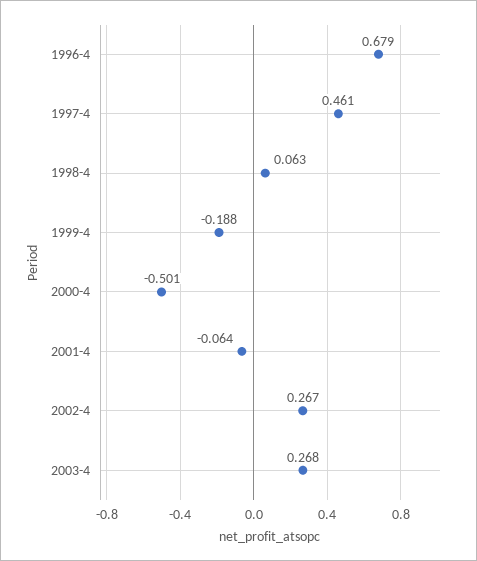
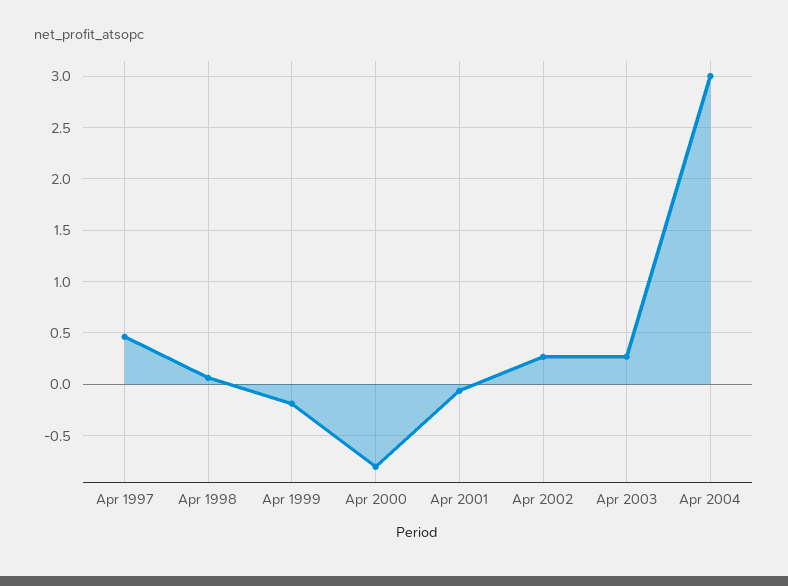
1996-4: 0.679 -> none
2000-4: -0.501 -> -0.8
Apr 2004: none -> 3

